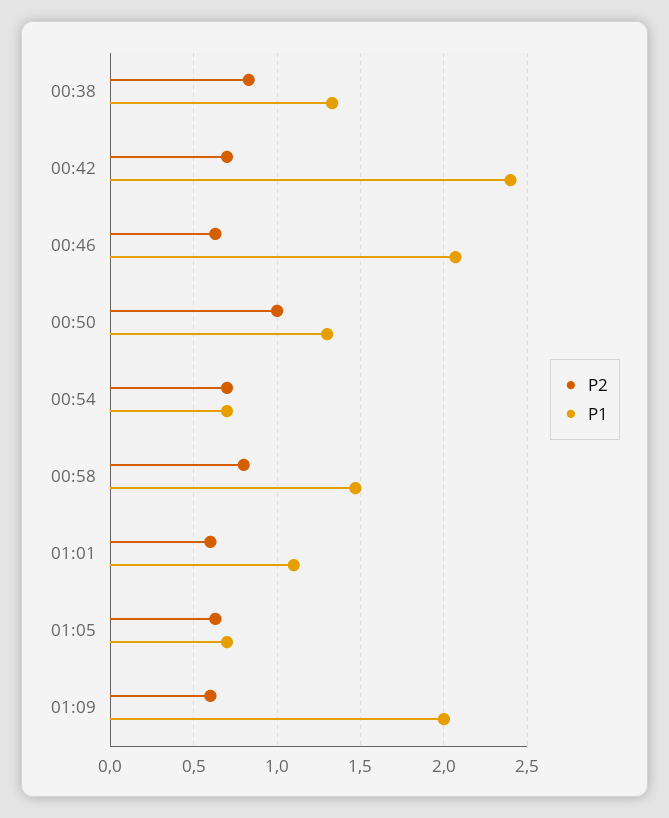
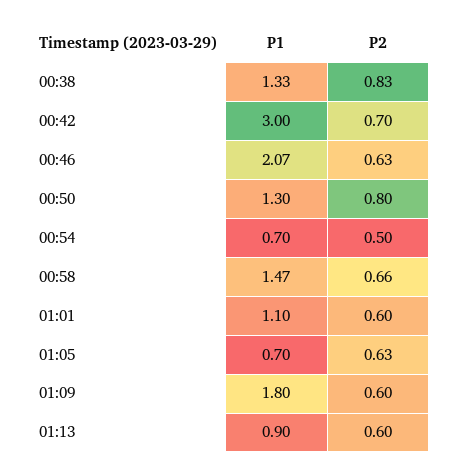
P1, 00:42: 2.4 -> 3
P2, 00:50: 1 -> 0.8
P2, 00:54: 0.7 -> 0.5
P2, 00:58: 0.8 -> 0.66
P1, 01:09: 2 -> 1.8
P1, 01:13: none -> 0.9
P2, 01:13: none -> 0.6

